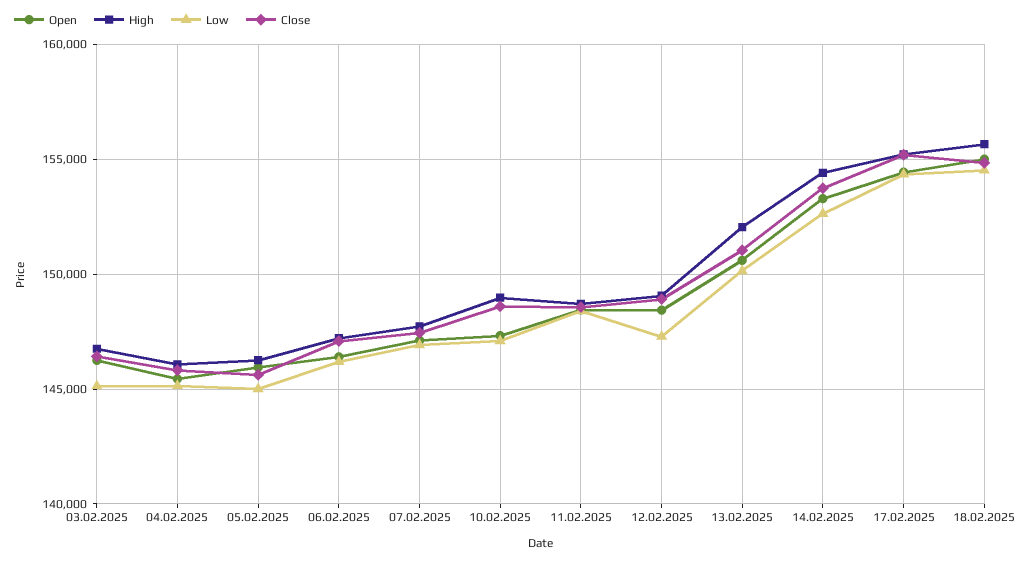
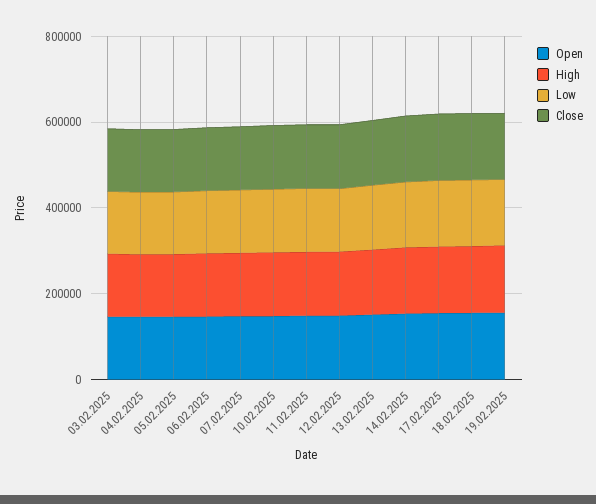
Open, 19.02.2025: none -> 150000
High, 19.02.2025: none -> 150000
Low, 19.02.2025: none -> 150000
Close, 19.02.2025: none -> 150000

